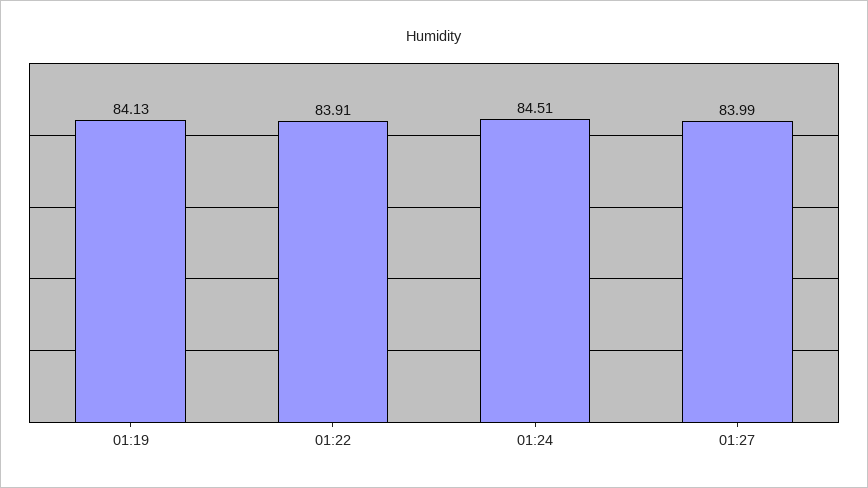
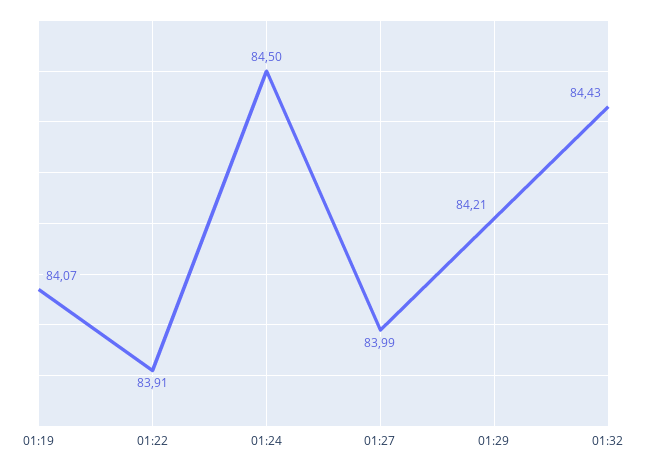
01:19: 84.13 -> 84.07
01:24: 84.51 -> 84.5
01:29: none -> 84.21
01:32: none -> 84.43

